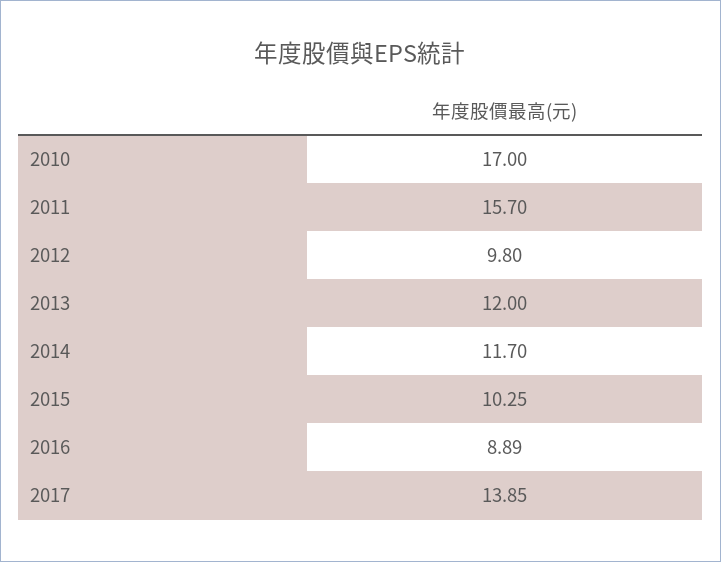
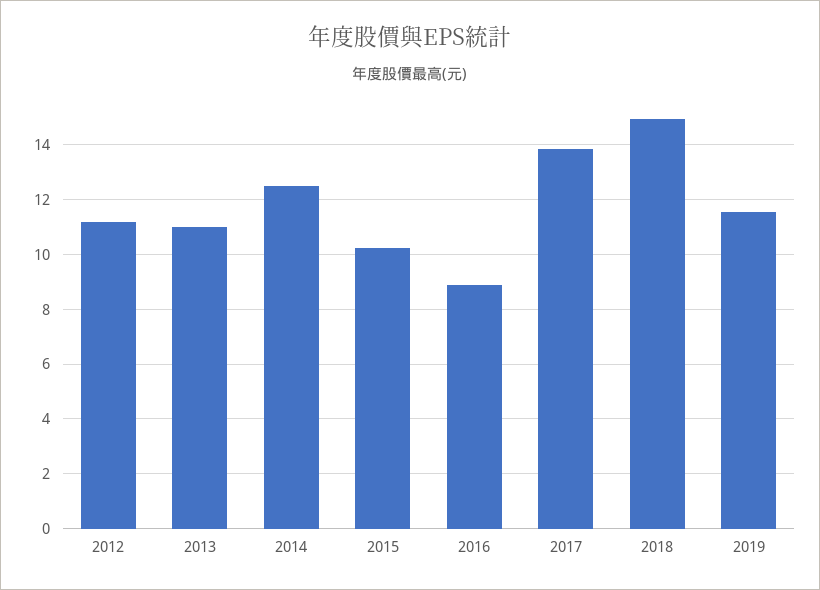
2010: 17 -> none
2011: 15.7 -> none
2012: 9.8 -> 11.25
2013: 12 -> 11
2014: 11.7 -> 12.5
2018: none -> 15
2019: none -> 11.5

